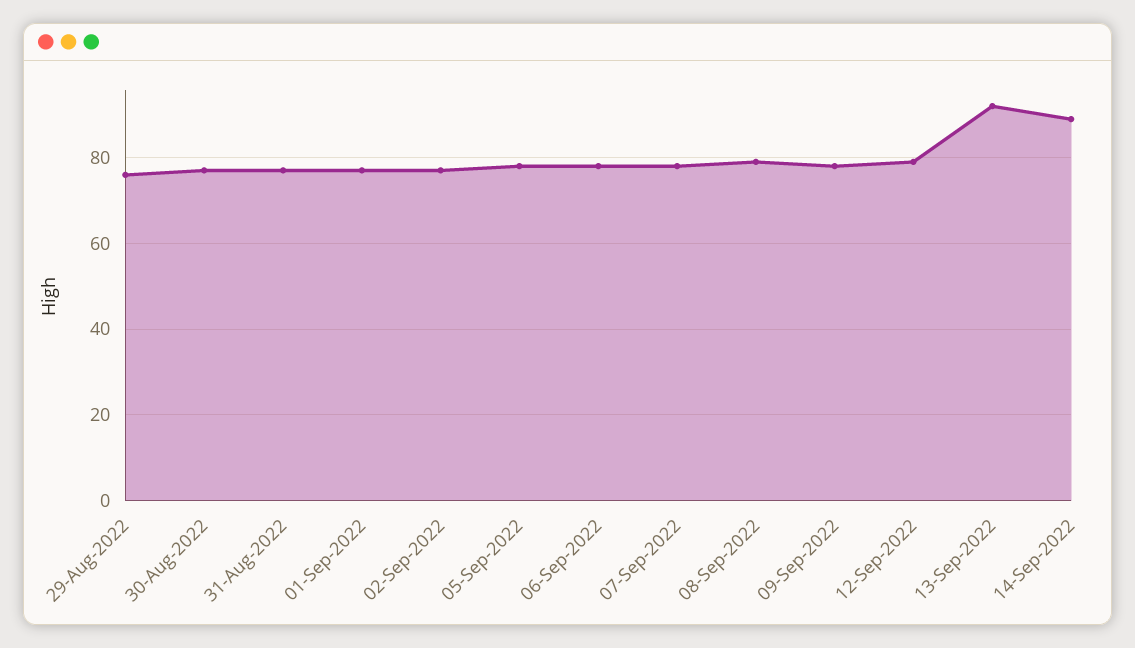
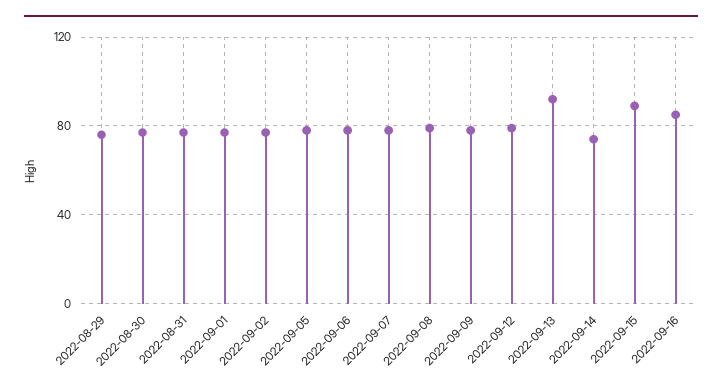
14-Sep-2022: 90 -> 75
2022-09-15: none -> 90
2022-09-16: none -> 85

